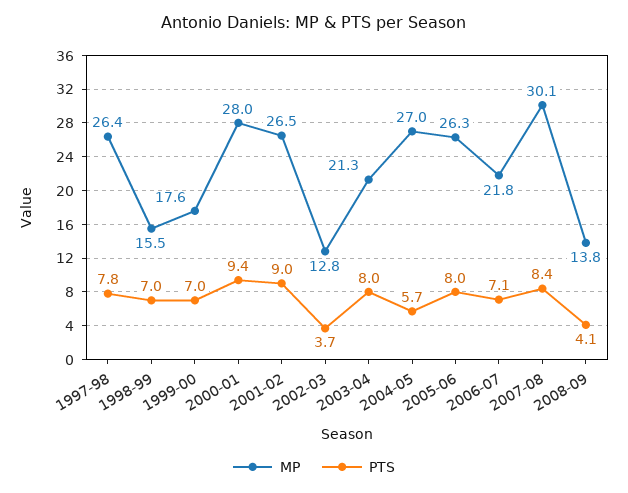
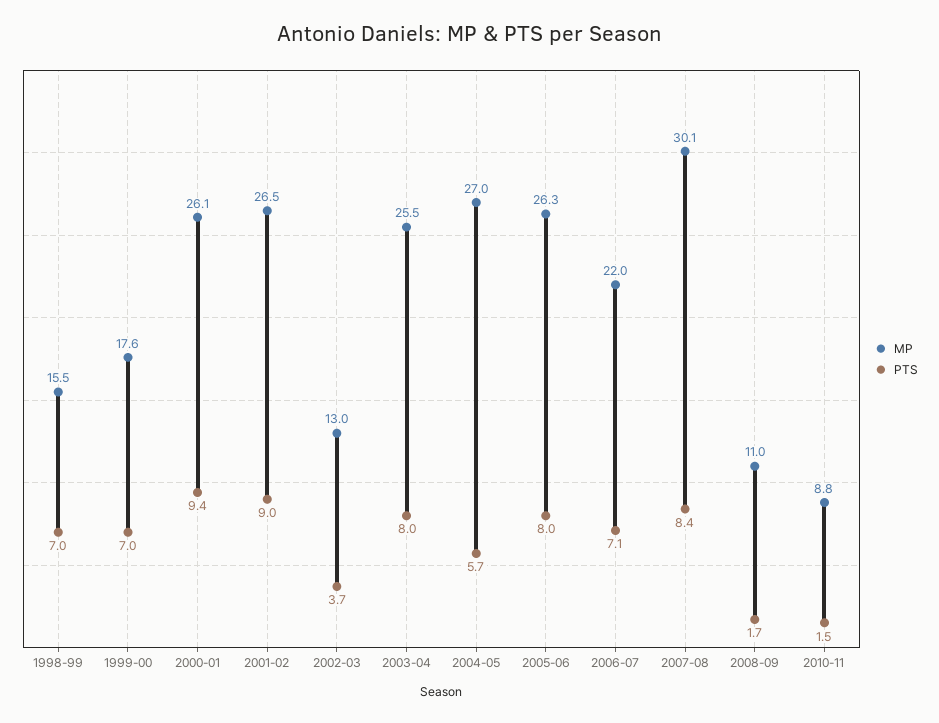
MP, 1997-98: 26.4 -> none
PTS, 1997-98: 7.8 -> none
MP, 2000-01: 28 -> 26.1
MP, 2002-03: 12.8 -> 13
MP, 2003-04: 21.3 -> 25.5
MP, 2006-07: 21.8 -> 22
MP, 2008-09: 13.8 -> 11
PTS, 2008-09: 4.1 -> 1.7
MP, 2010-11: none -> 8.8
PTS, 2010-11: none -> 1.5

